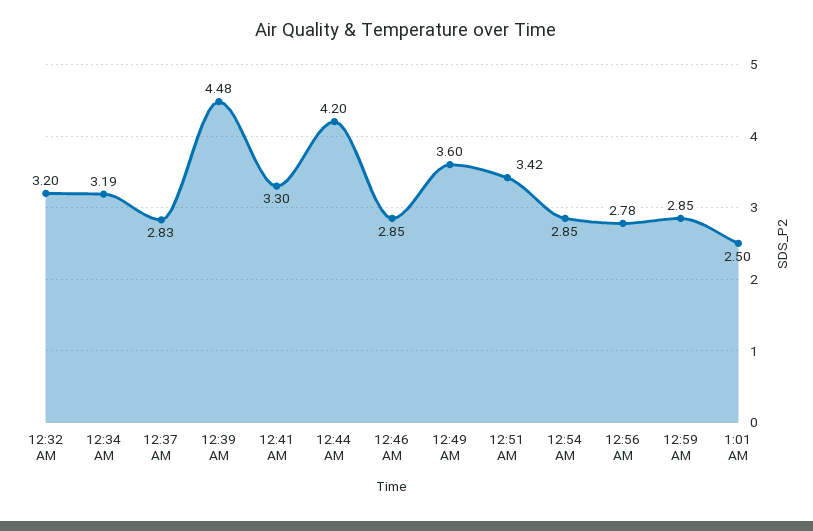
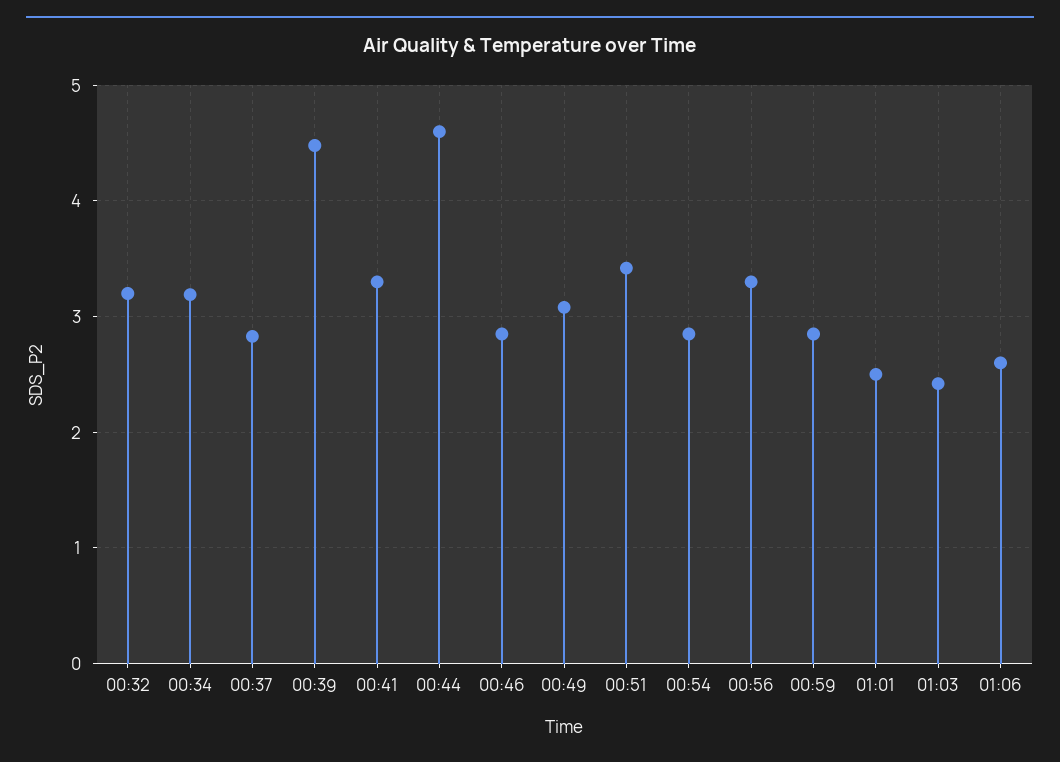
12:44 AM: 4.2 -> 4.6
12:49 AM: 3.6 -> 3.1
12:56 AM: 2.78 -> 3.3
01:03: none -> 2.4
01:06: none -> 2.6

